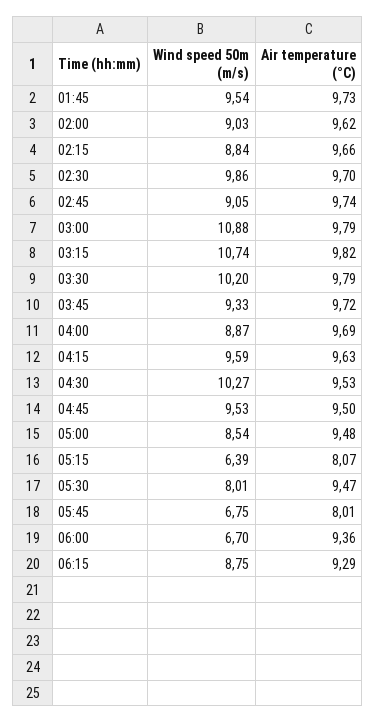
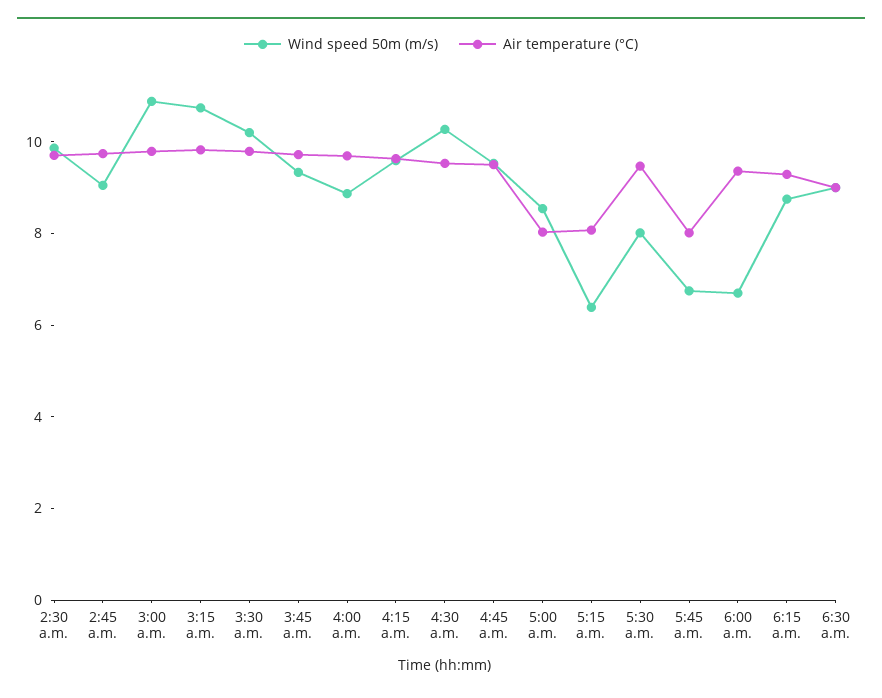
Wind speed 50m (m/s), 01:45: 9.54 -> none
Air temperature (°C), 01:45: 9.73 -> none
Wind speed 50m (m/s), 02:00: 9.03 -> none
Air temperature (°C), 02:00: 9.62 -> none
Wind speed 50m (m/s), 02:15: 8.84 -> none
Air temperature (°C), 02:15: 9.66 -> none
Air temperature (°C), 05:00: 9.48 -> 8
Wind speed 50m (m/s), 6:30 a.m.: none -> 9
Air temperature (°C), 6:30 a.m.: none -> 9

